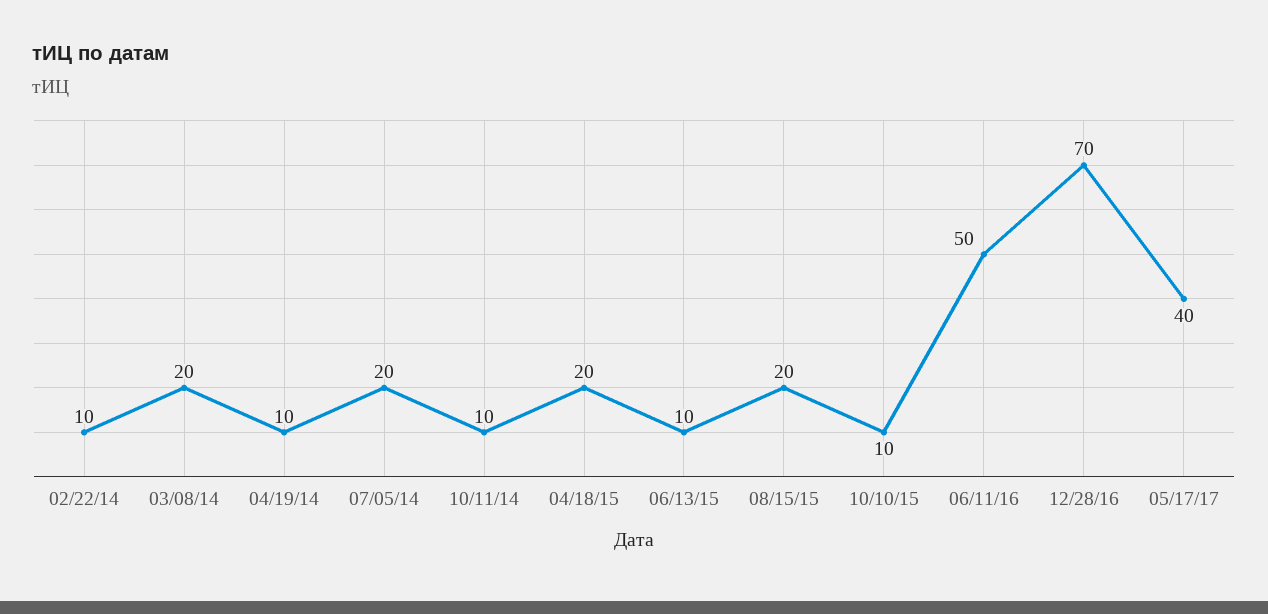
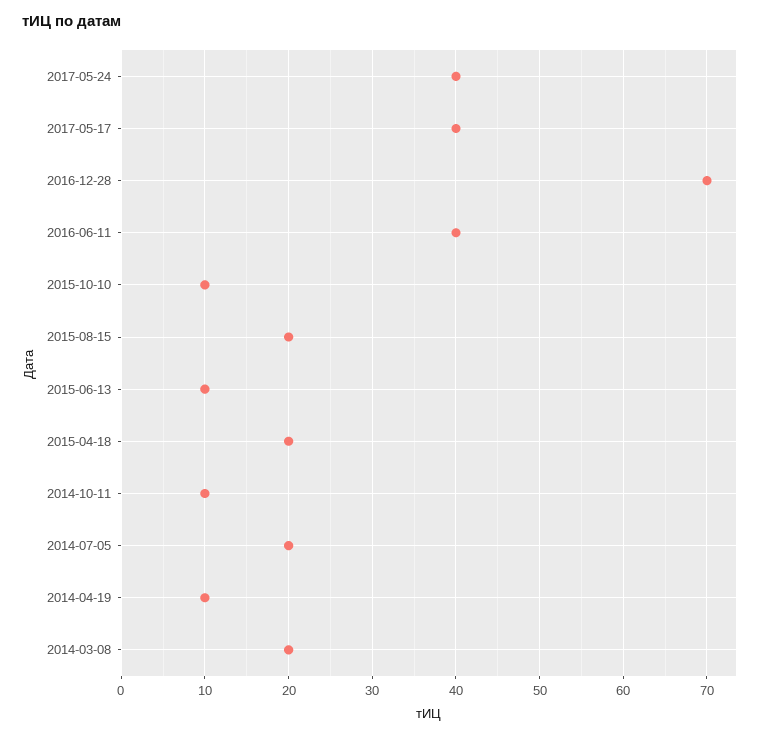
02/22/14: 10 -> none
06/11/16: 50 -> 40
2017-05-24: none -> 40

